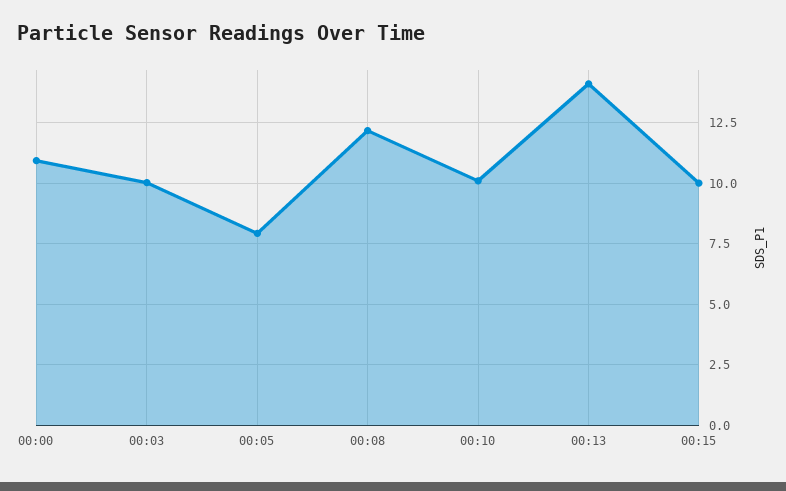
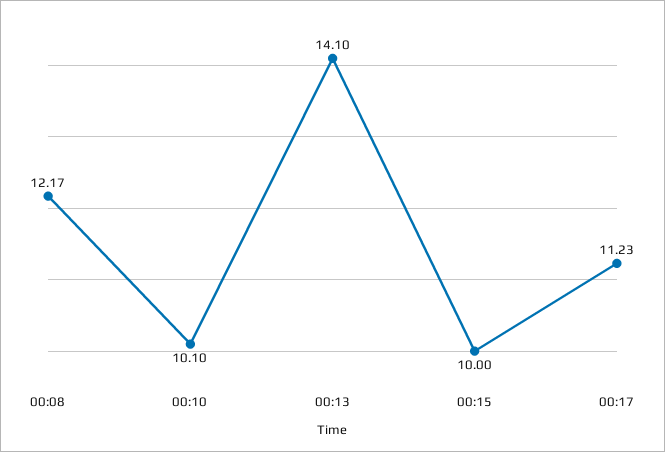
00:00: 11 -> none
00:03: 10 -> none
00:05: 8 -> none
00:17: none -> 11.23

